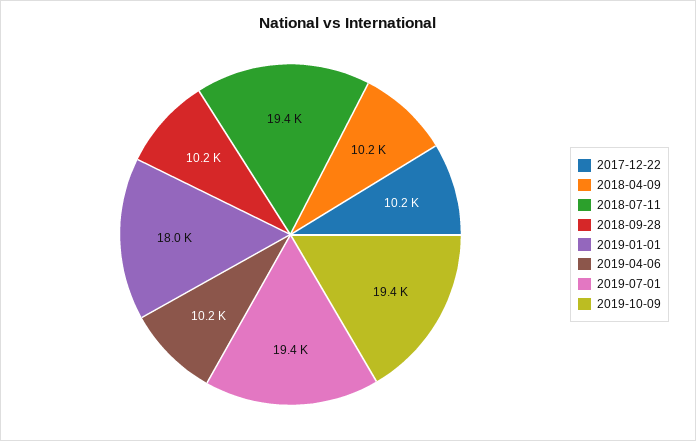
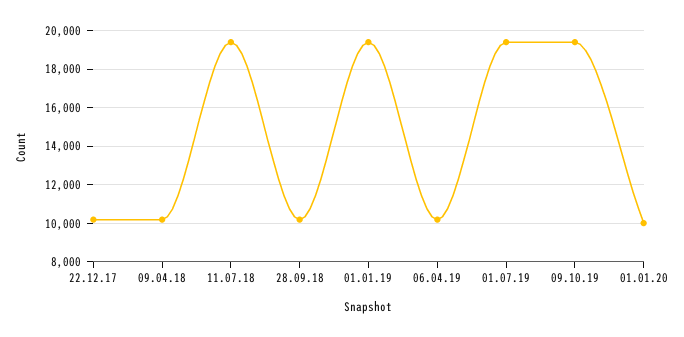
2019-01-01: 18000 -> 19500
01.01.20: none -> 10000

